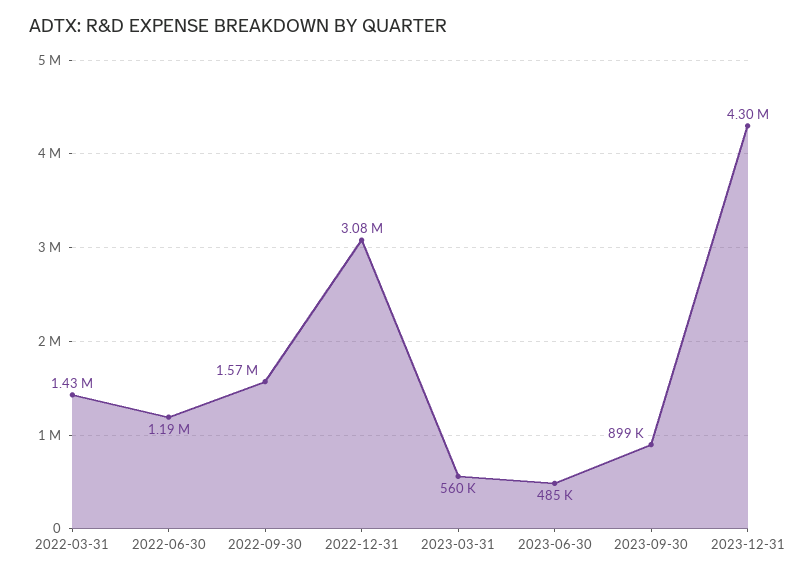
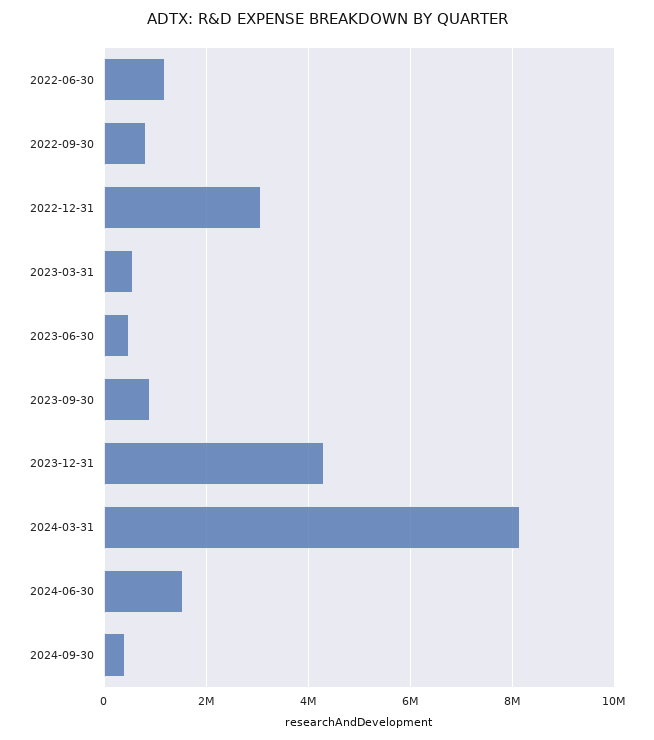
2022-03-31: 1430000 -> none
2022-09-30: 1570000 -> 800000
2024-03-31: none -> 8200000
2024-06-30: none -> 1600000
2024-09-30: none -> 400000

